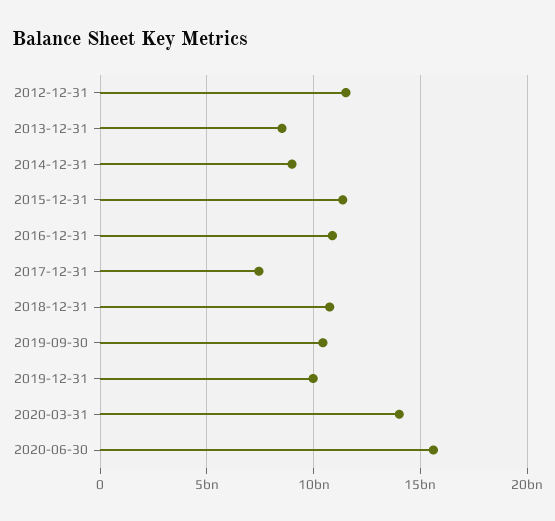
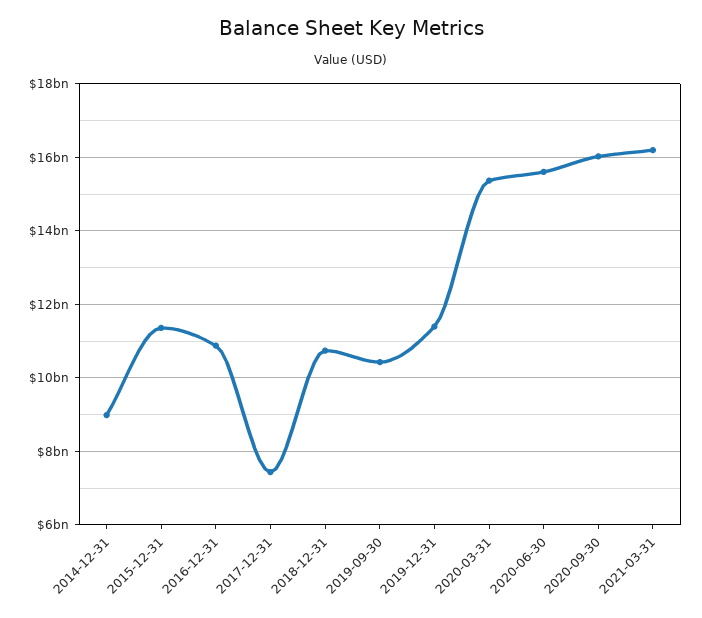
2012-12-31: 11500000000 -> none
2013-12-31: 8500000000 -> none
2019-12-31: 10000000000 -> 11400000000
2020-03-31: 14000000000 -> 15400000000
2020-09-30: none -> 16000000000
2021-03-31: none -> 16200000000

